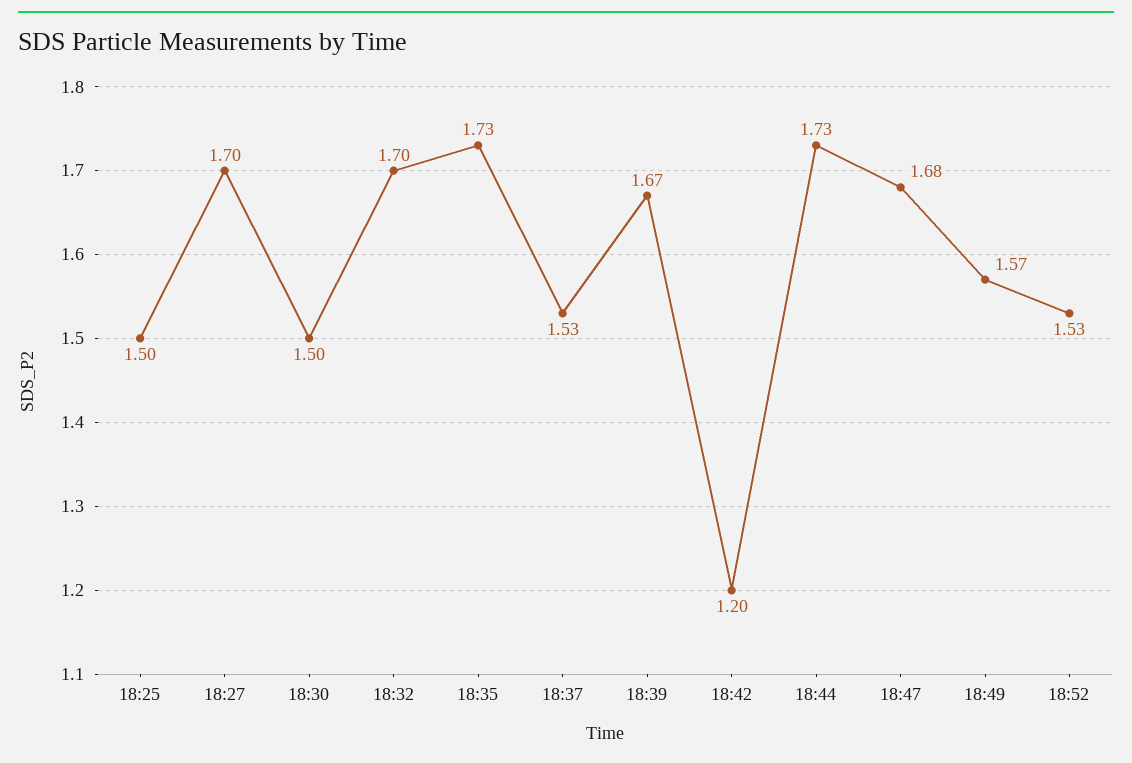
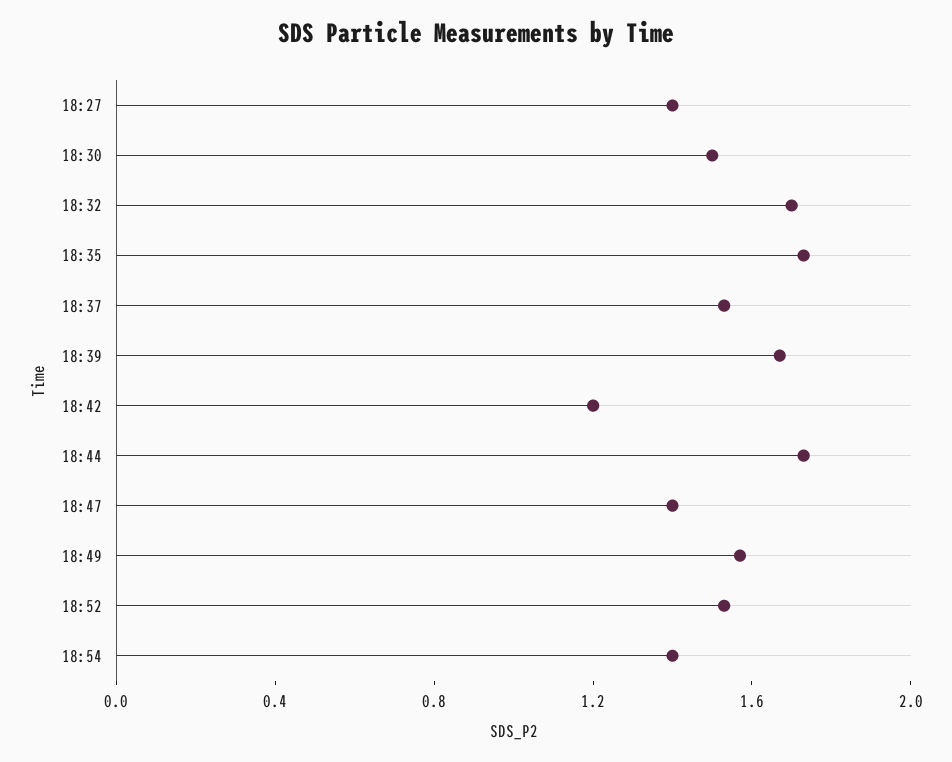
18:25: 1.5 -> none
18:27: 1.7 -> 1.4
18:47: 1.68 -> 1.4
18:54: none -> 1.4

